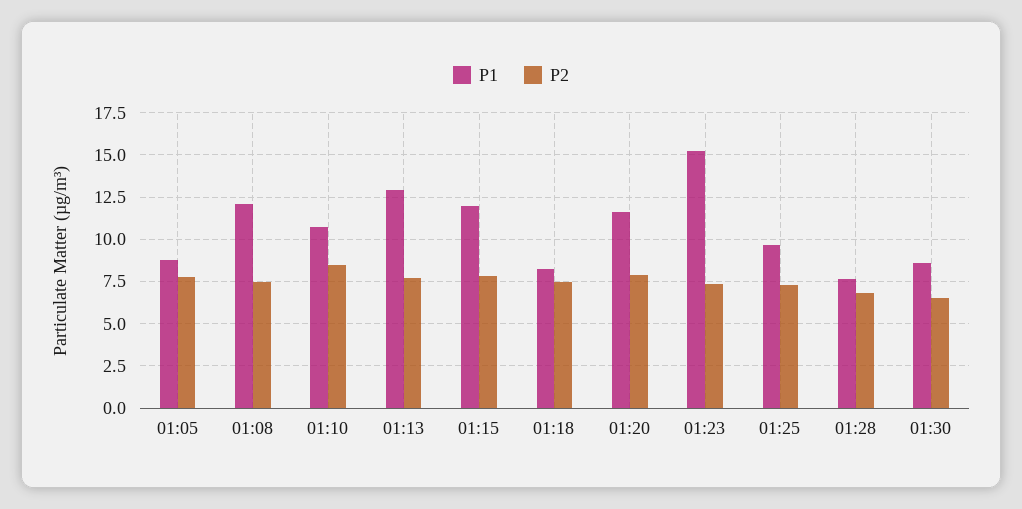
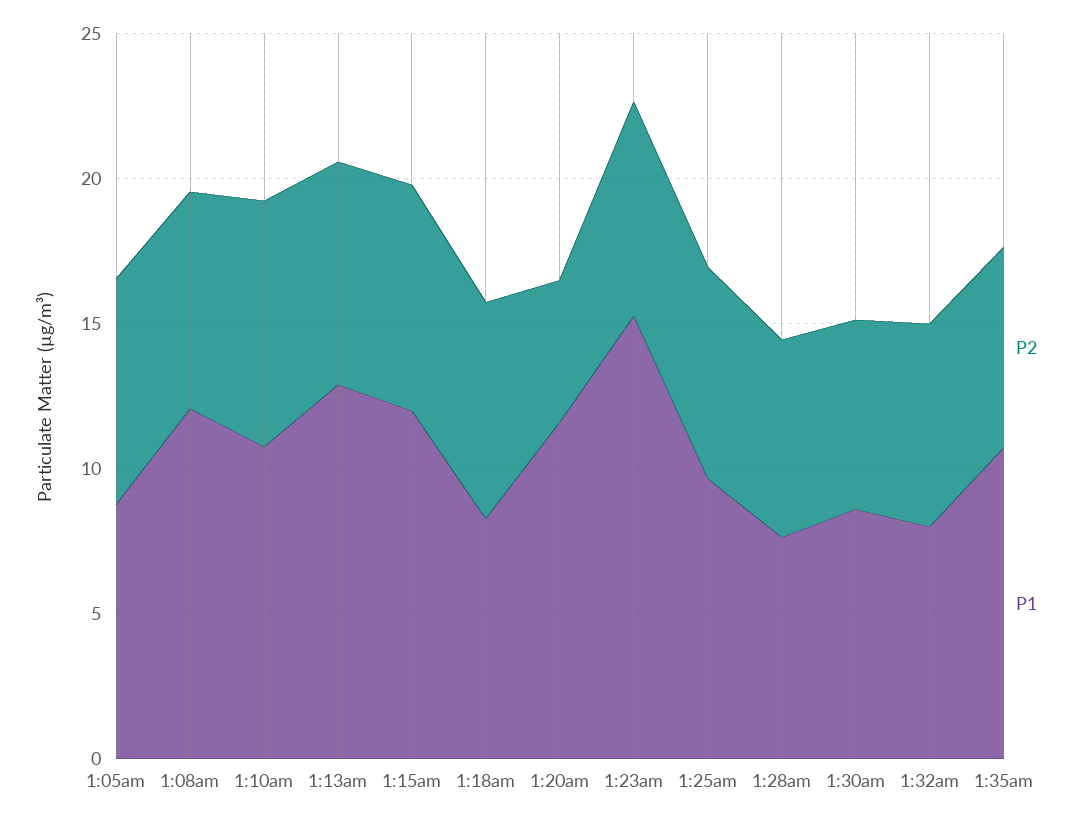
P2, 01:20: 8 -> 5
P2, 1:32am: none -> 7
P1, 1:32am: none -> 8
P2, 1:35am: none -> 7
P1, 1:35am: none -> 11

